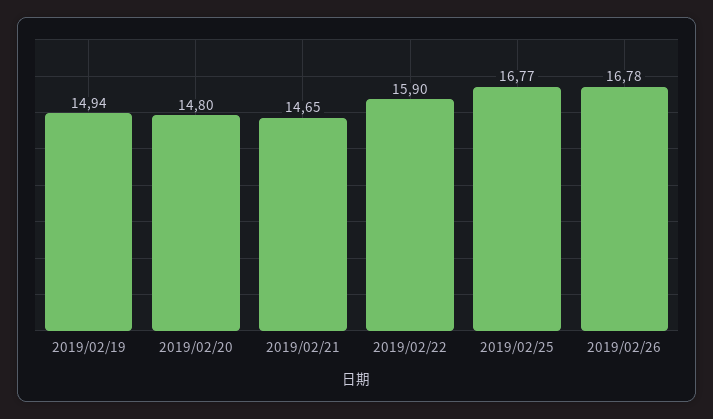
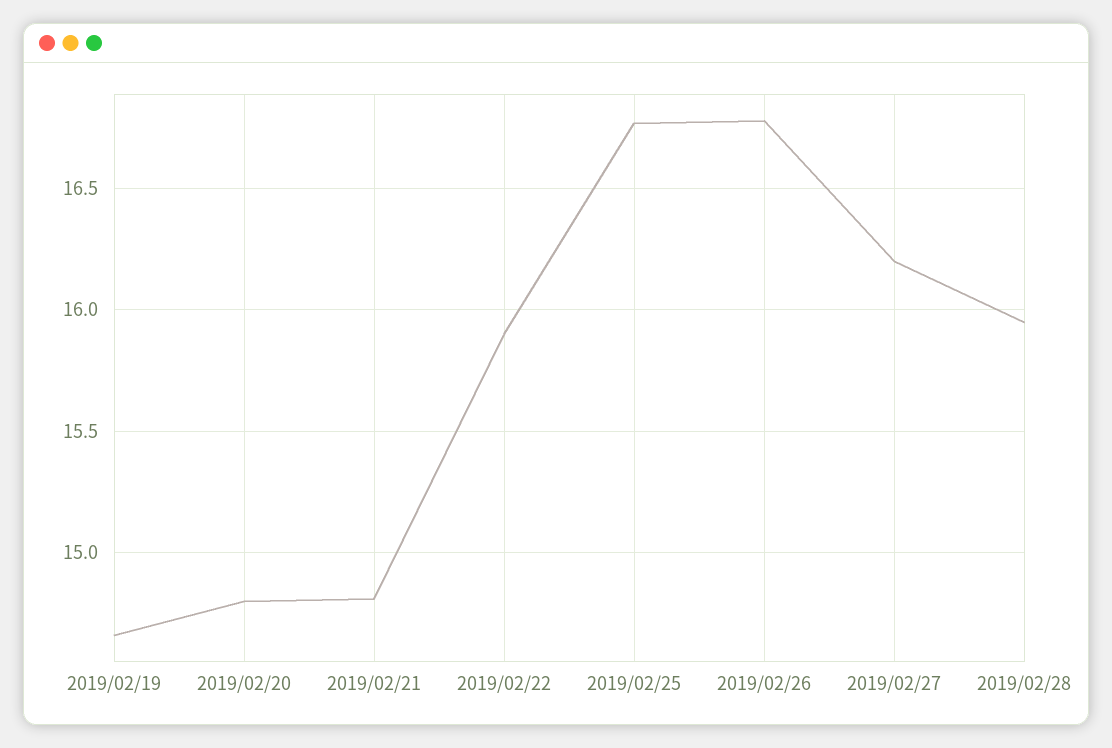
2019/02/19: 14.94 -> 14.65
2019/02/21: 14.65 -> 14.8
2019/02/27: none -> 16.2
2019/02/28: none -> 15.95

